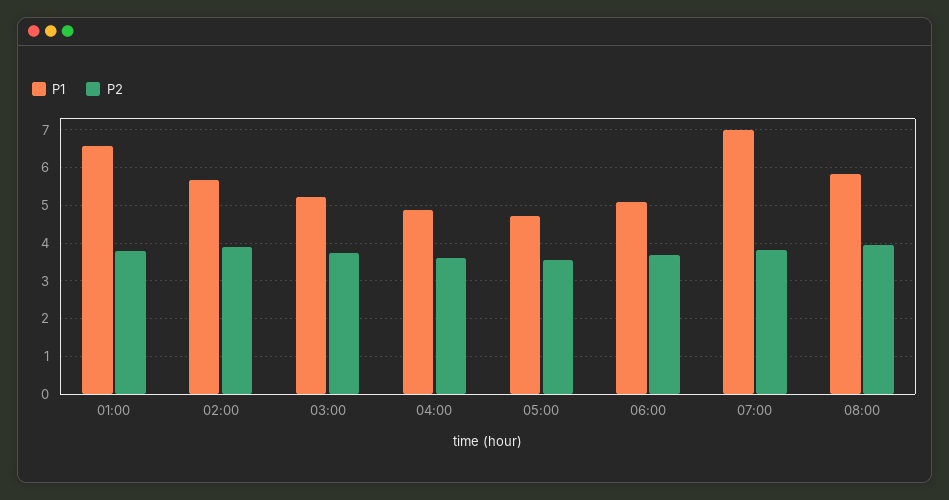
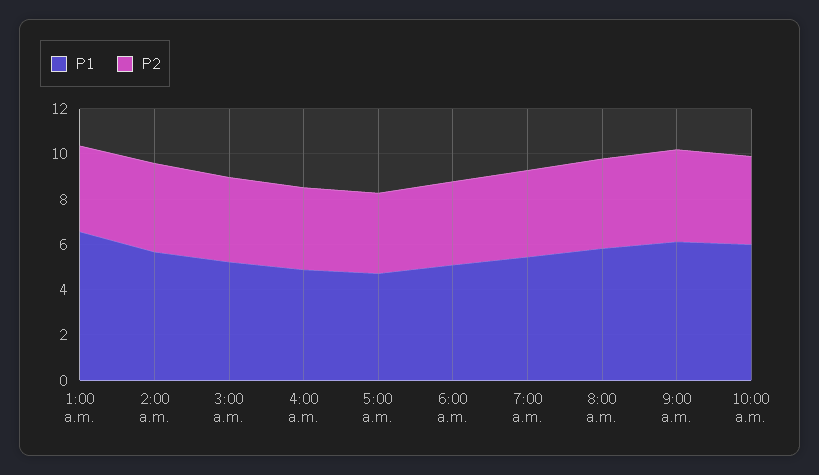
P1, 07:00: 7 -> 5.5
P1, 9:00 a.m.: none -> 6
P2, 9:00 a.m.: none -> 4
P1, 10:00 a.m.: none -> 6
P2, 10:00 a.m.: none -> 4

